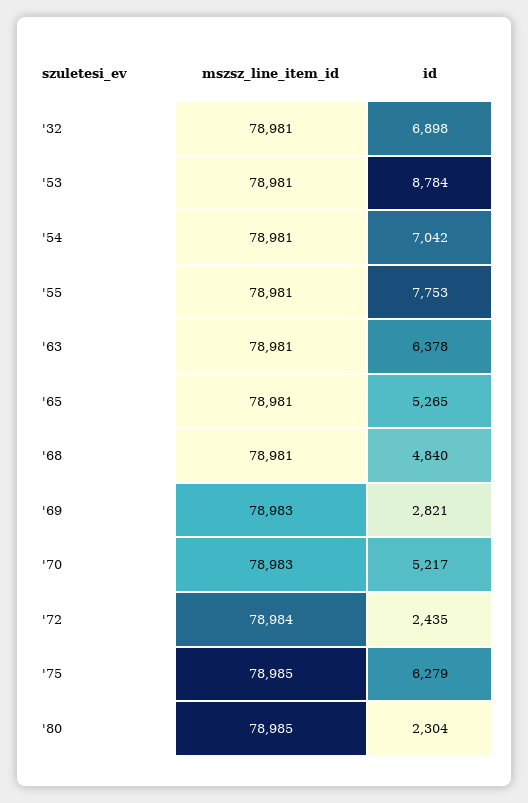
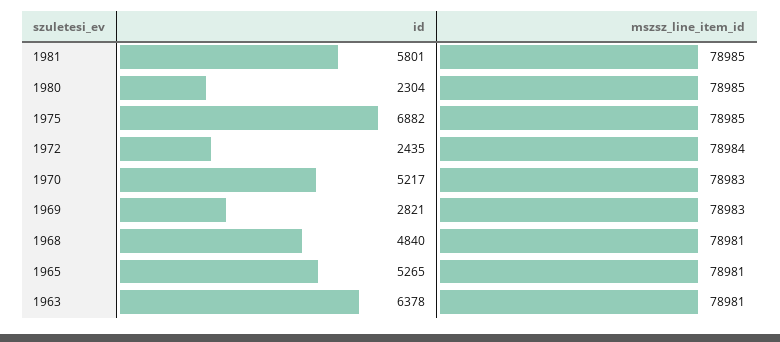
mszsz_line_item_id, '32: 78981 -> none
id, '32: 6898 -> none
mszsz_line_item_id, '53: 78981 -> none
id, '53: 8784 -> none
mszsz_line_item_id, '54: 78981 -> none
id, '54: 7042 -> none
mszsz_line_item_id, '55: 78981 -> none
id, '55: 7753 -> none
id, '75: 6279 -> 6882
id, 1981: none -> 5801
mszsz_line_item_id, 1981: none -> 78985

